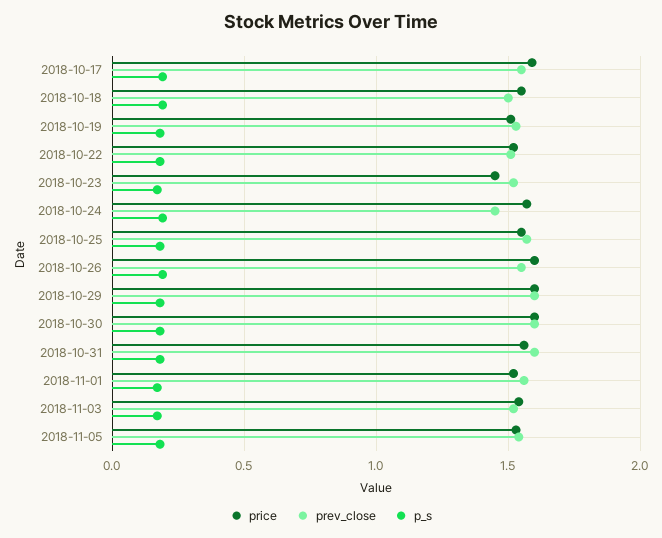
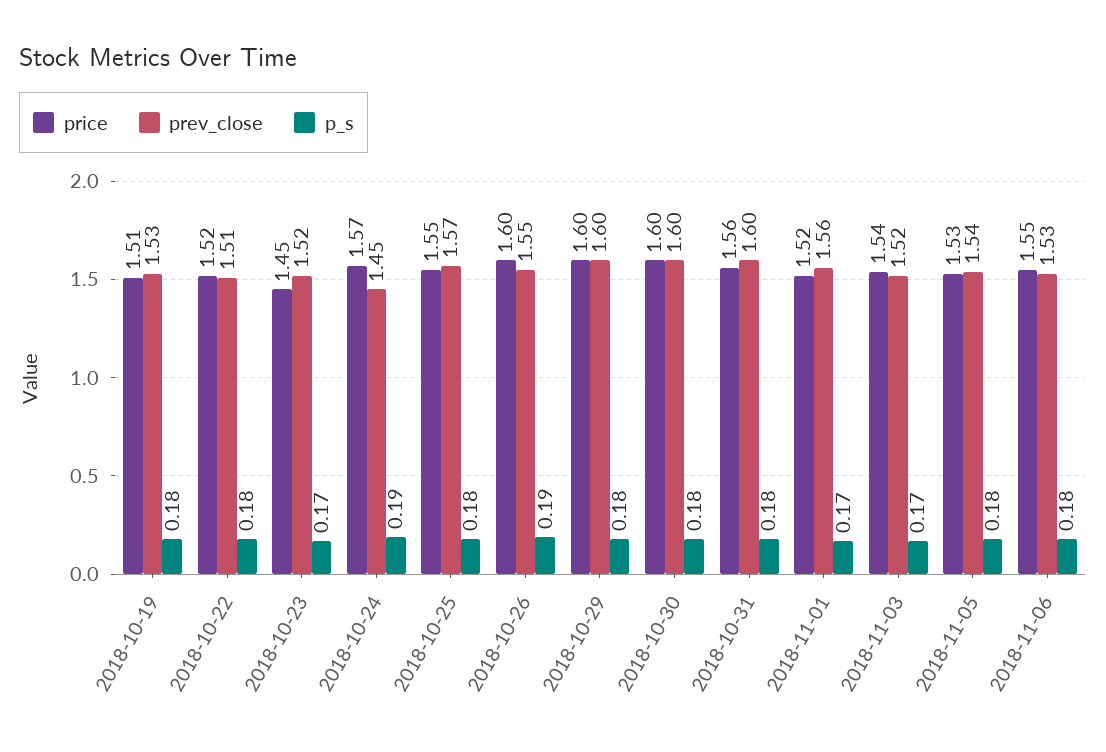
price, 2018-10-17: 1.6 -> none
prev_close, 2018-10-17: 1.55 -> none
p_s, 2018-10-17: 0.2 -> none
price, 2018-10-18: 1.55 -> none
prev_close, 2018-10-18: 1.5 -> none
p_s, 2018-10-18: 0.2 -> none
price, 2018-11-06: none -> 1.55
prev_close, 2018-11-06: none -> 1.53
p_s, 2018-11-06: none -> 0.18

